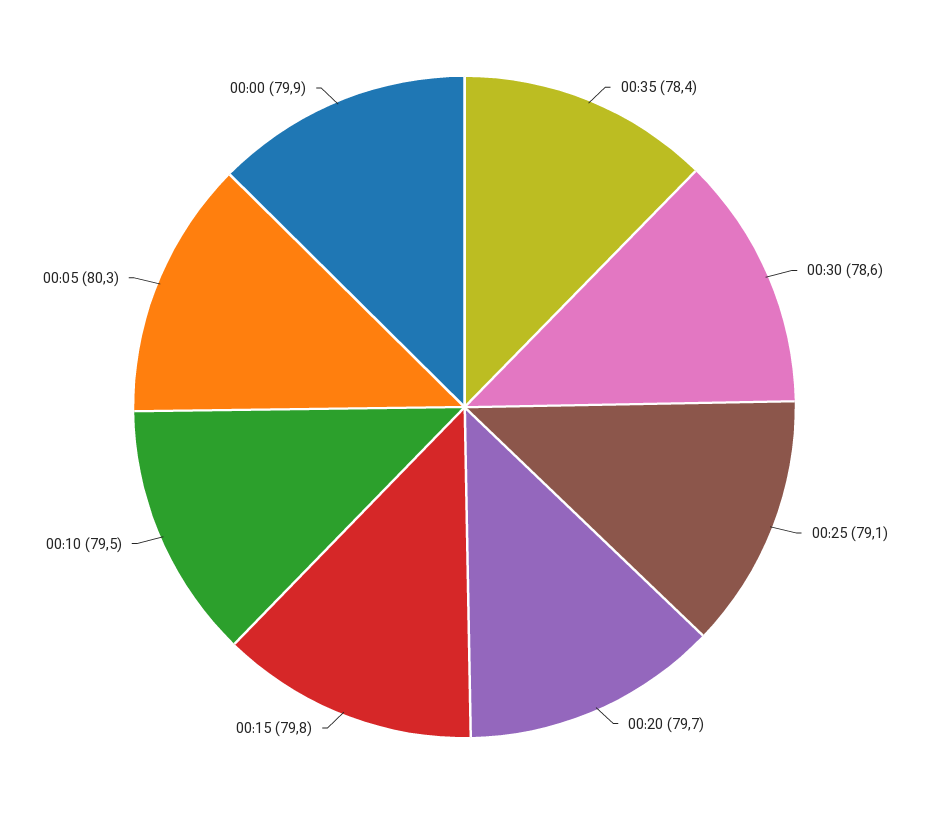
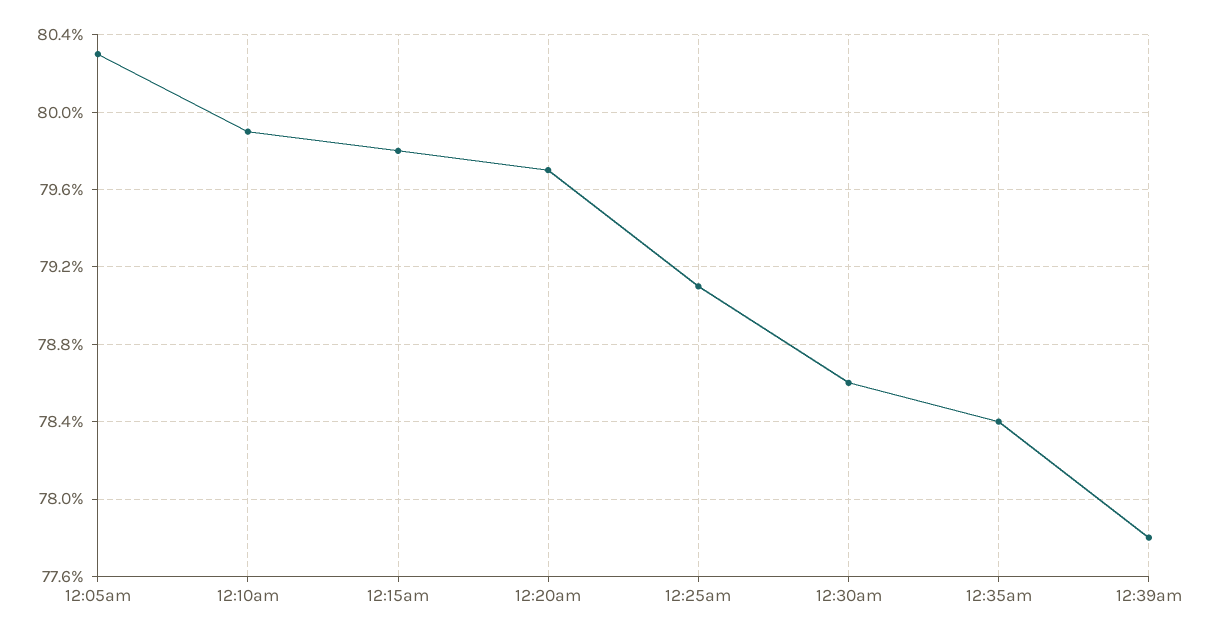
00:10: 79.5 -> 79.9
00:00: 79.9 -> none
12:39am: none -> 77.8

